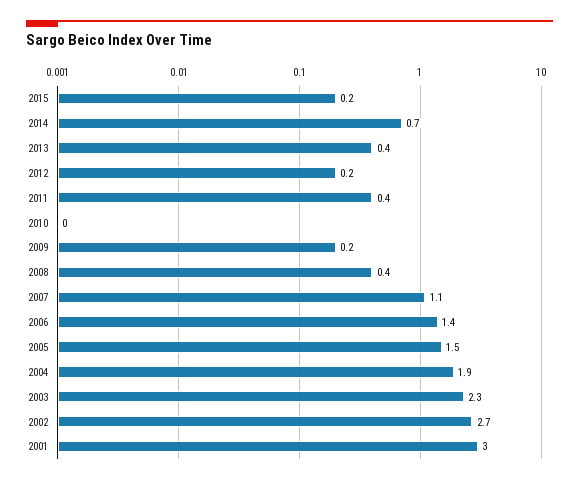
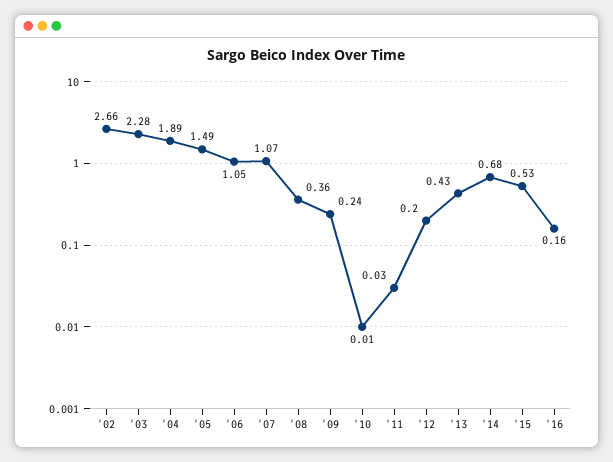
2015: 0.2 -> 0.53
2011: 0.4 -> 0.03
2006: 1.4 -> 1.05
2001: 3 -> none
'16: none -> 0.16

